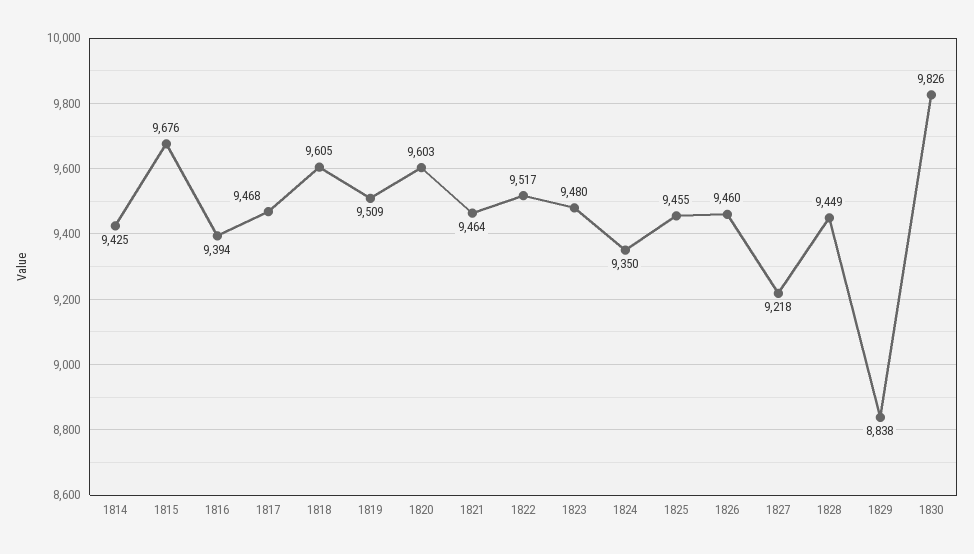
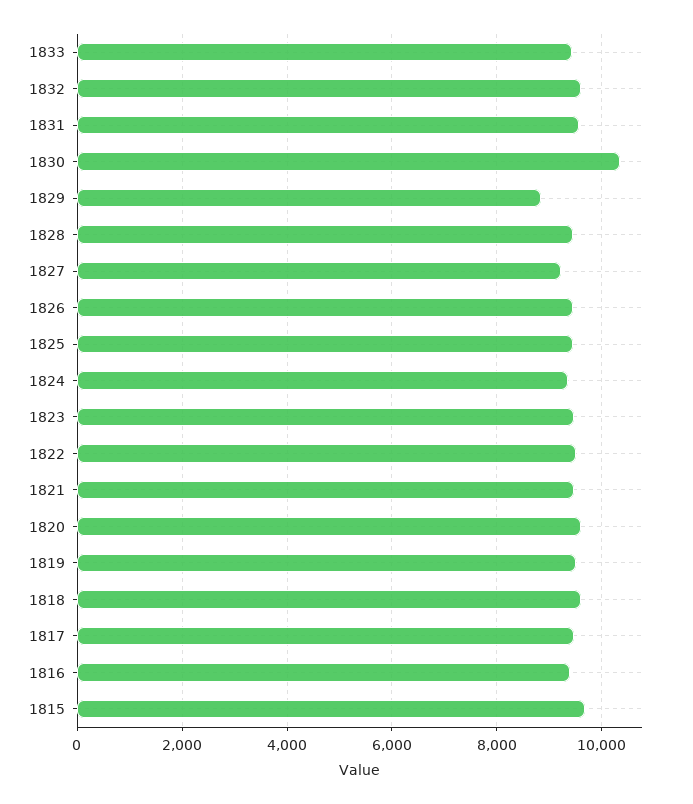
1814: 9425 -> none
1830: 9826 -> 10400
1833: none -> 9400
1832: none -> 9600
1831: none -> 9600

